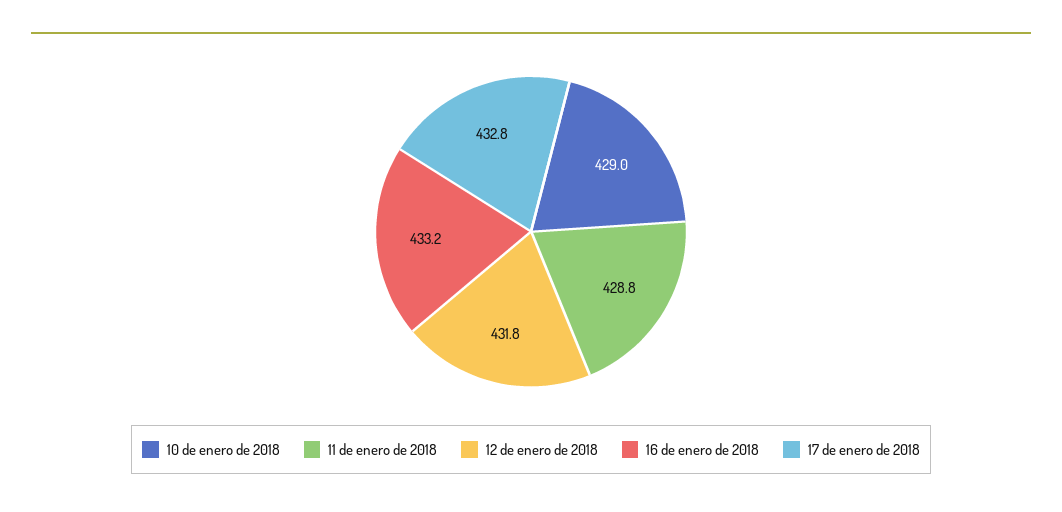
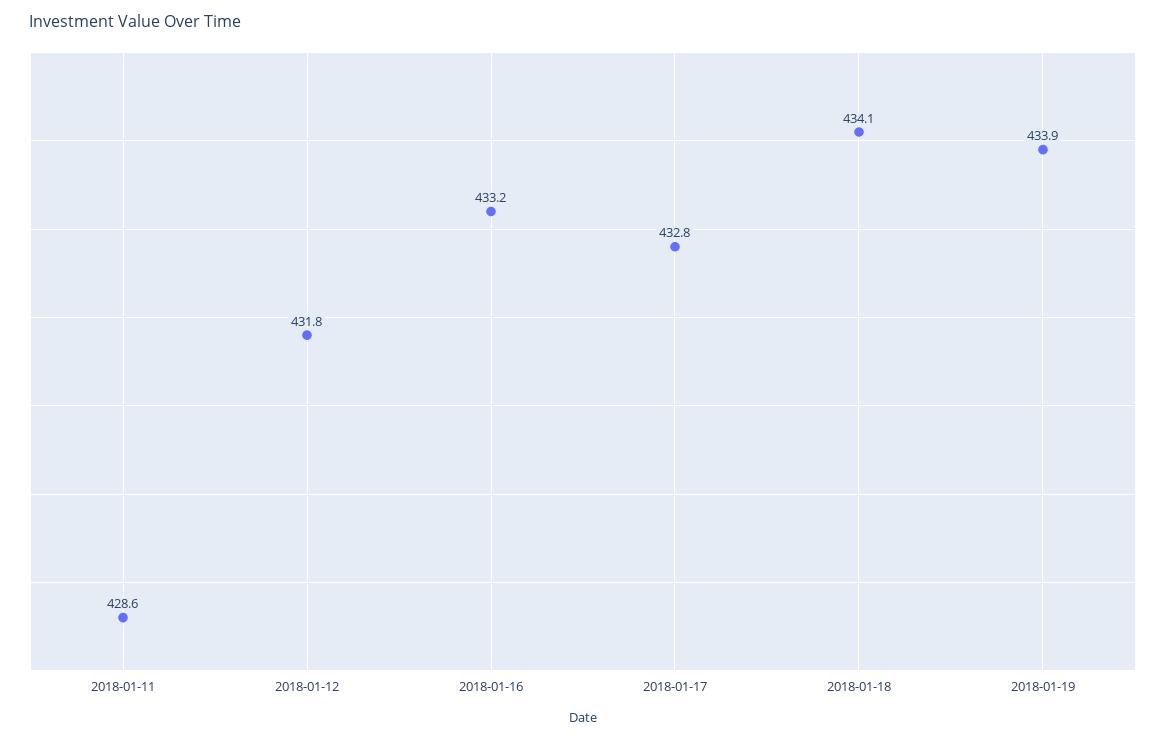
10 de enero de 2018: 429 -> none
11 de enero de 2018: 428.8 -> 428.6
2018-01-18: none -> 434.1
2018-01-19: none -> 433.9

